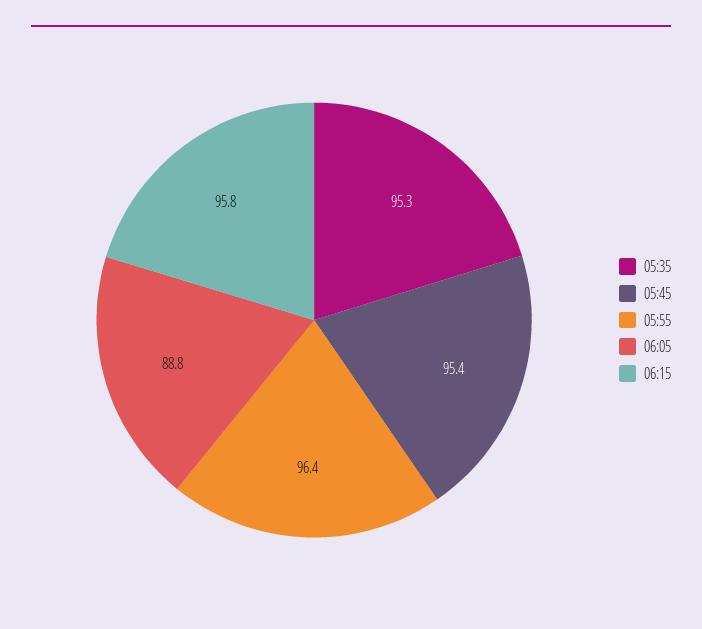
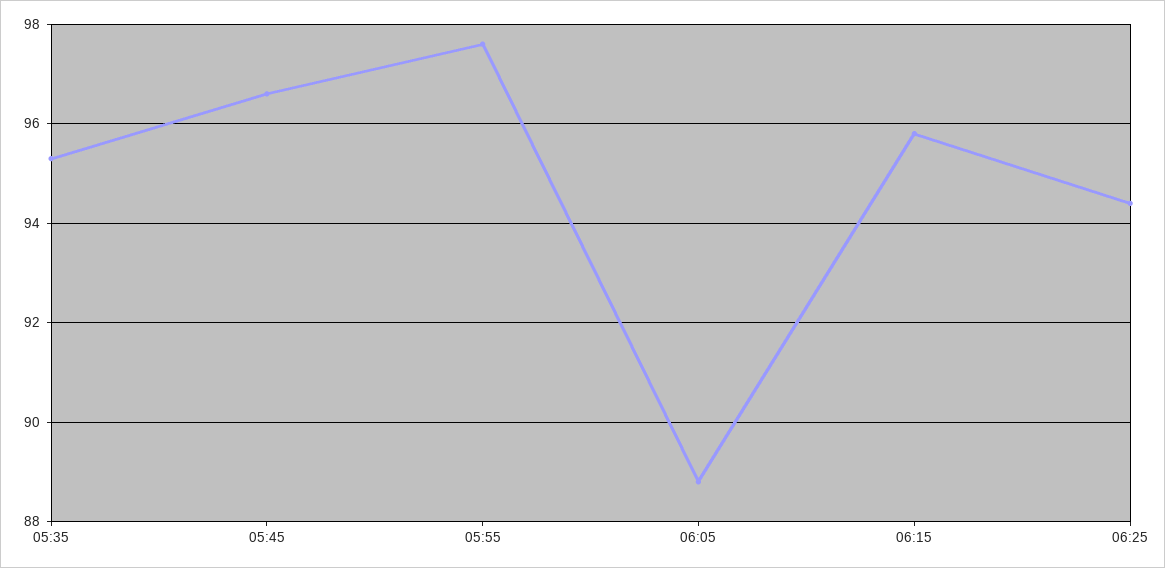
05:45: 95.4 -> 96.5
05:55: 96.4 -> 97.5
06:25: none -> 94.5

